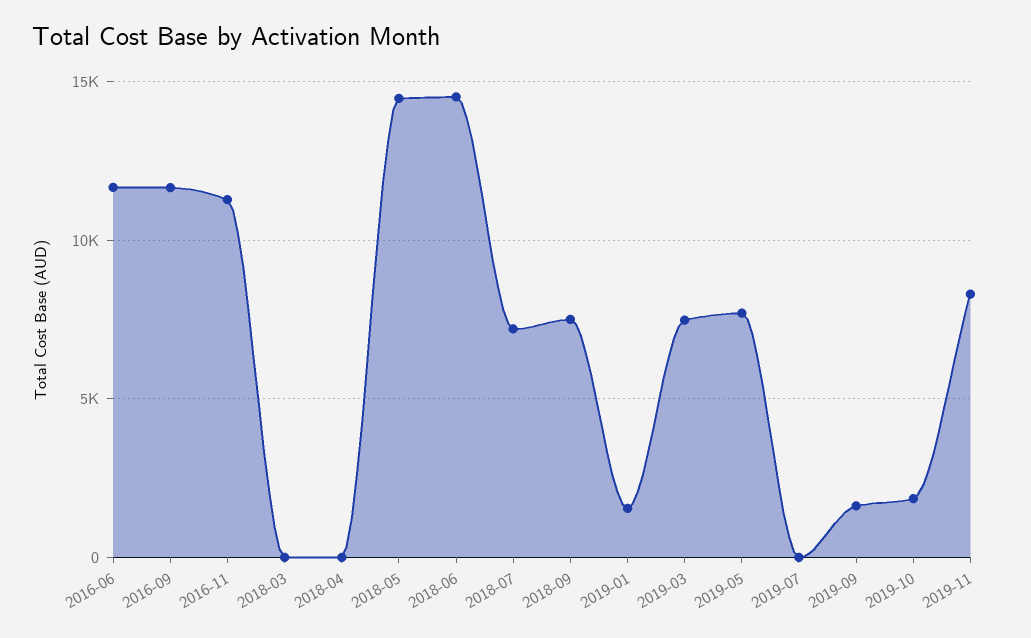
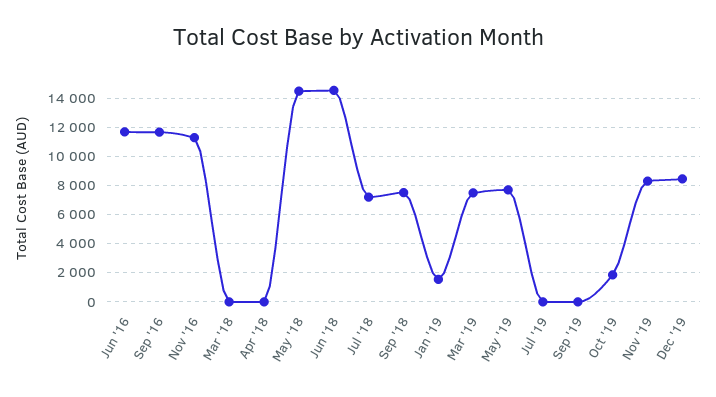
2019-09: 1500 -> 0
Dec '19: none -> 8500

